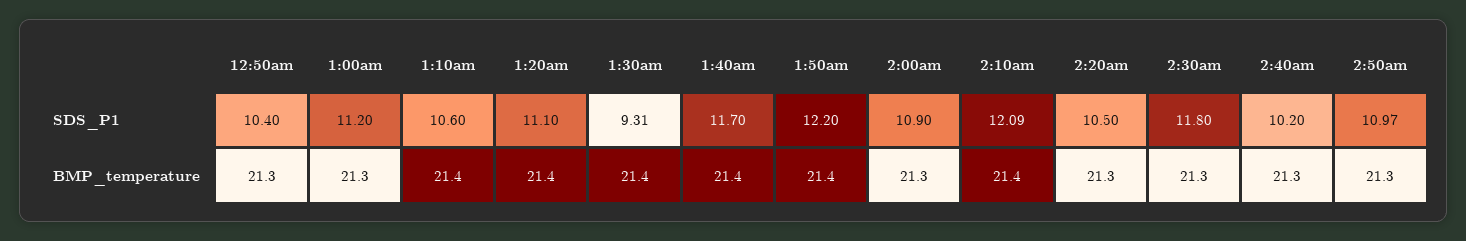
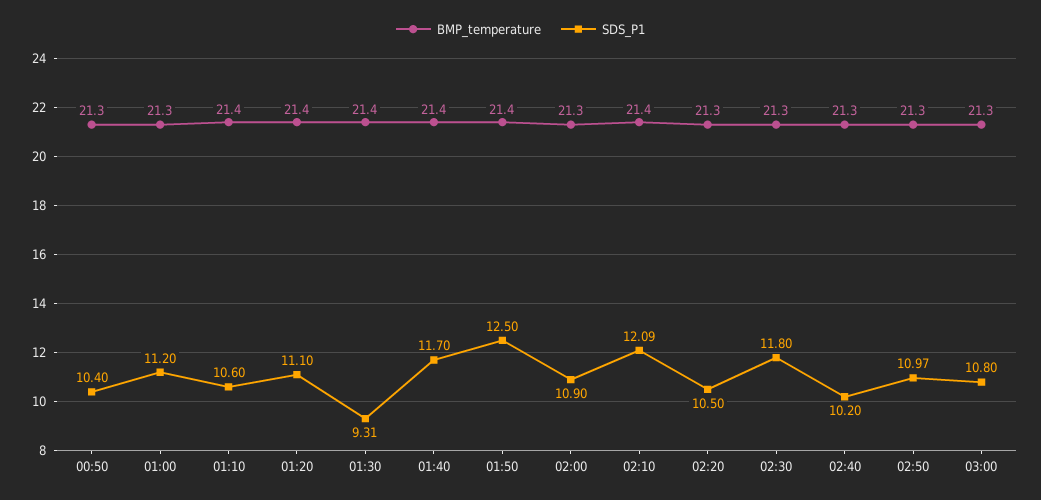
SDS_P1, 1:50am: 12.2 -> 12.5
BMP_temperature, 03:00: none -> 21.3
SDS_P1, 03:00: none -> 10.8

